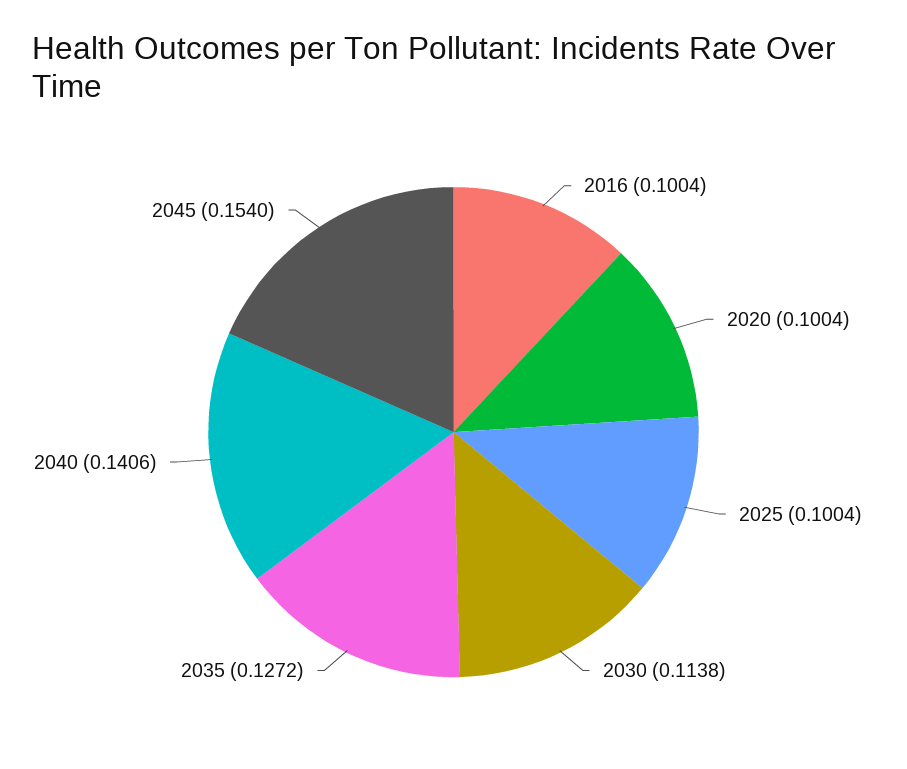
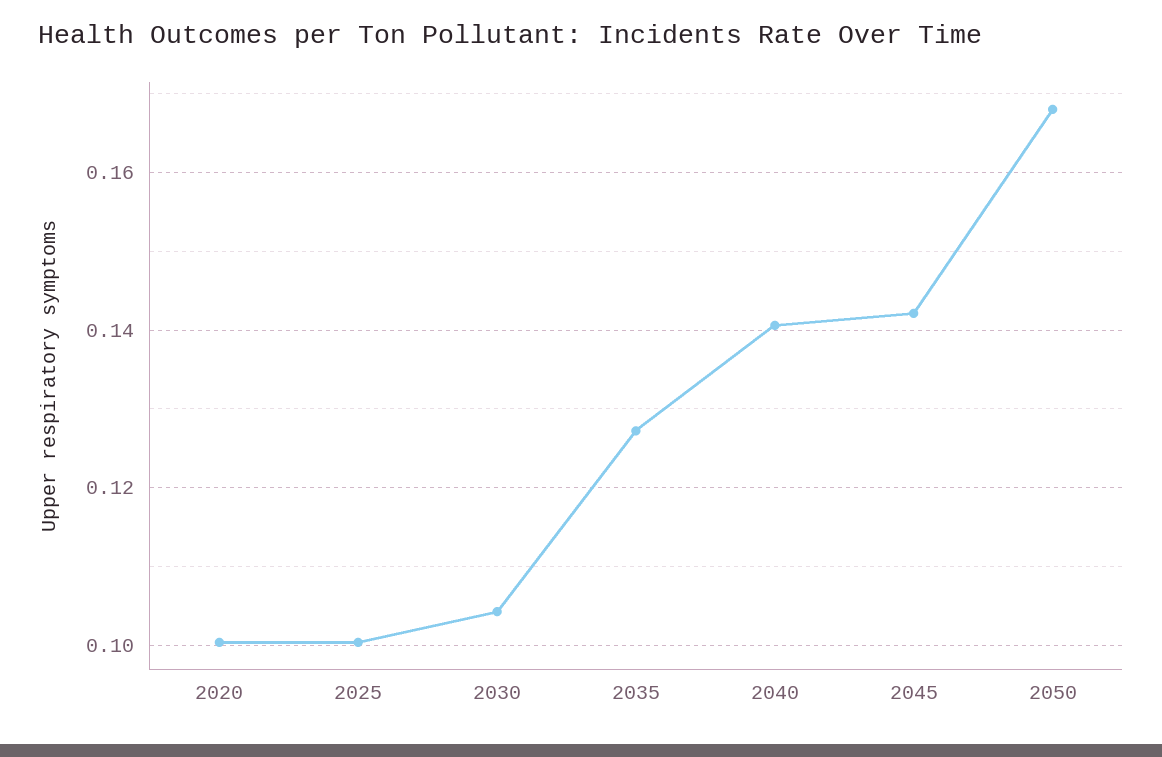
2016: 0.1004 -> none
2030: 0.1138 -> 0.104
2045: 0.154 -> 0.142
2050: none -> 0.168

